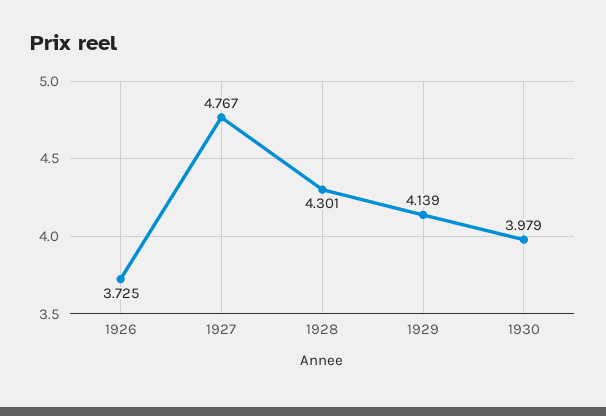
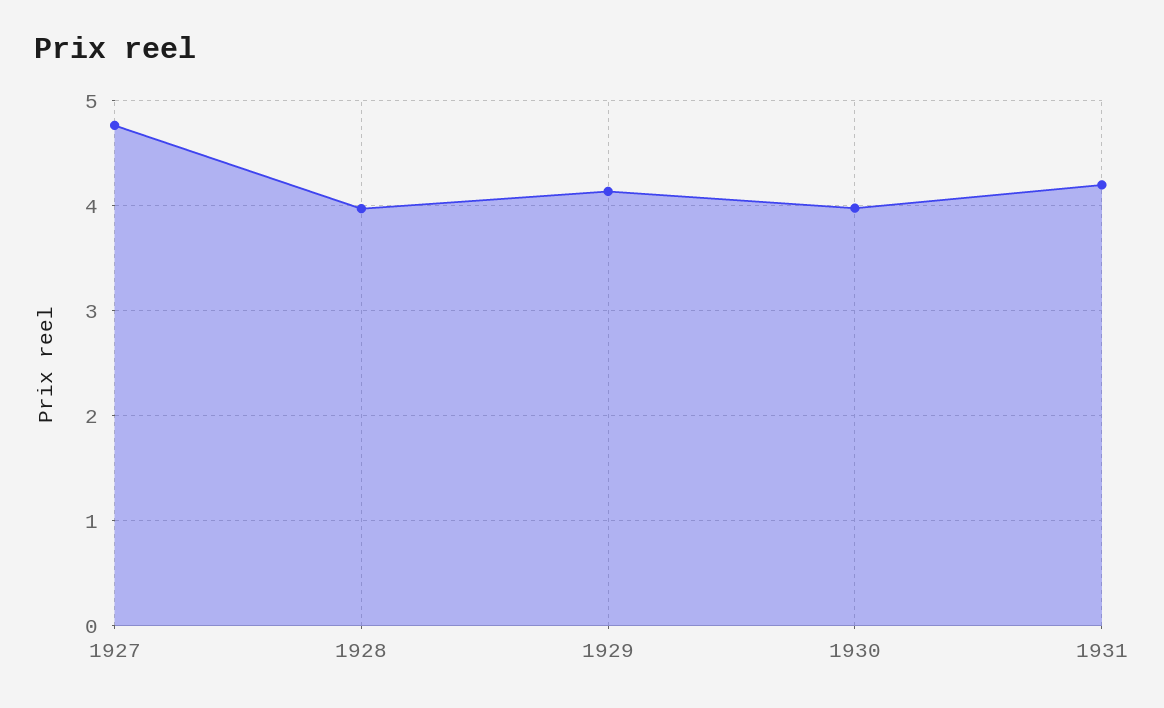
1926: 3.725 -> none
1928: 4.301 -> 4
1931: none -> 4.2

